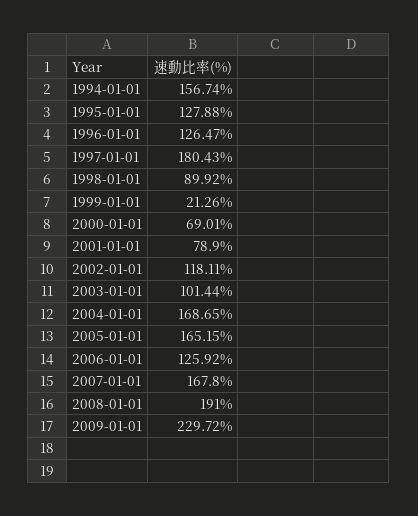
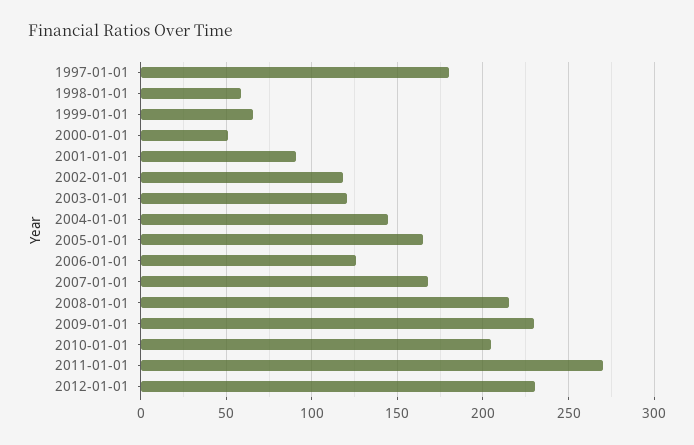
1994-01-01: 156.74 -> none
1995-01-01: 127.88 -> none
1996-01-01: 126.47 -> none
1998-01-01: 89.92 -> 60
1999-01-01: 21.26 -> 65
2000-01-01: 69.01 -> 50
2001-01-01: 78.9 -> 90
2003-01-01: 101.44 -> 120
2004-01-01: 168.65 -> 145
2008-01-01: 191 -> 215
2010-01-01: none -> 205
2011-01-01: none -> 270
2012-01-01: none -> 230

